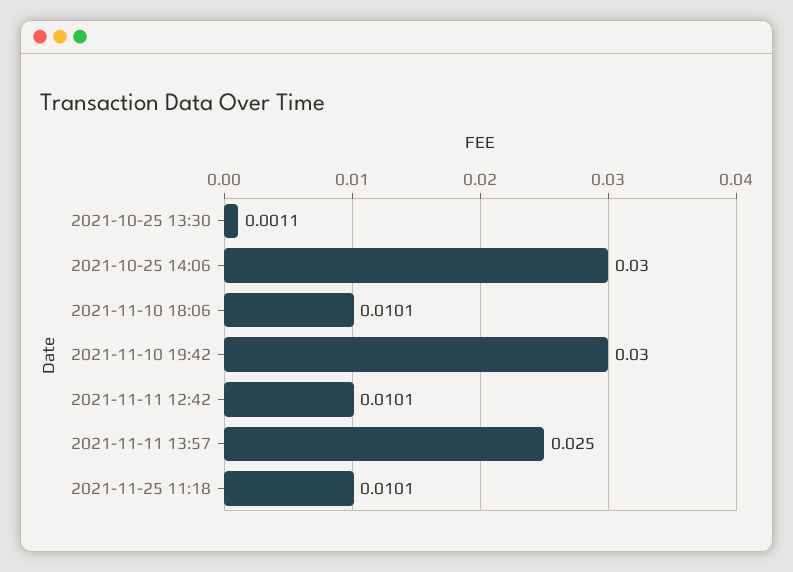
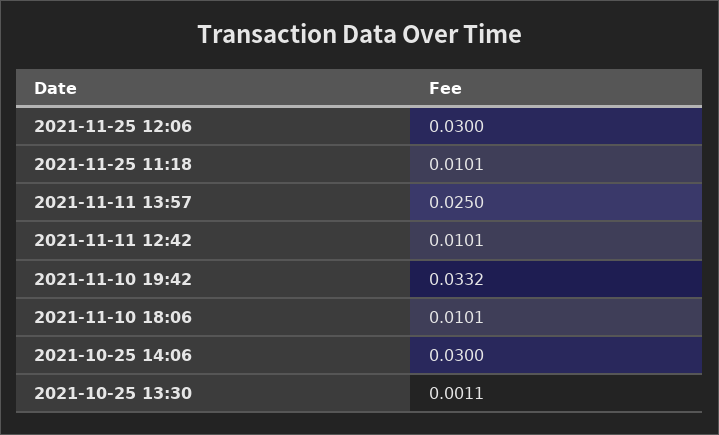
2021-11-10 19:42: 0.03 -> 0.0332
2021-11-25 12:06: none -> 0.03

